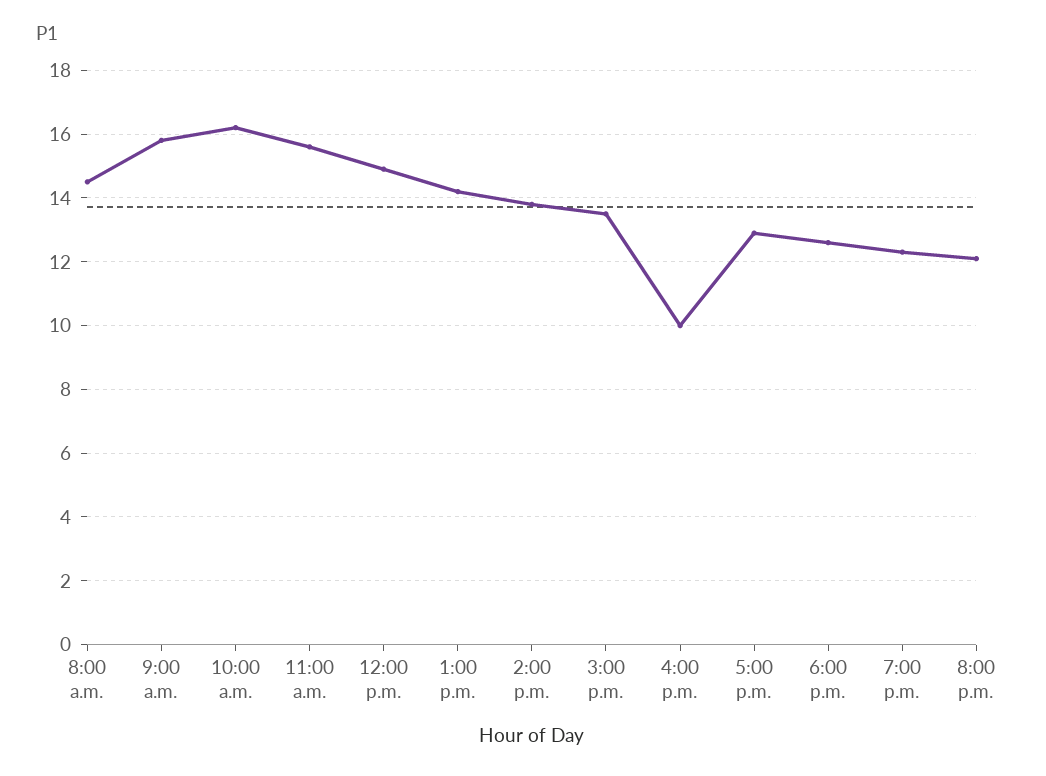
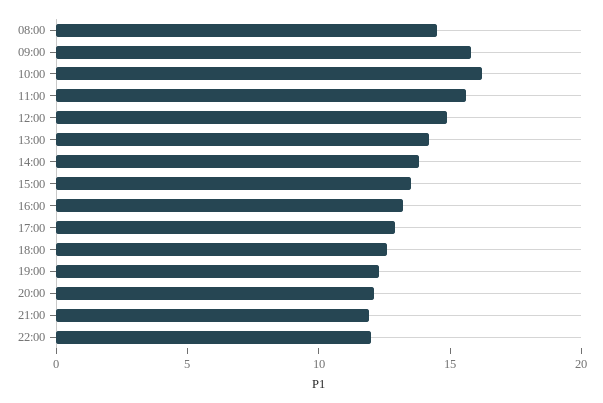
4:00 p.m.: 10 -> 13
21:00: none -> 12
22:00: none -> 12

